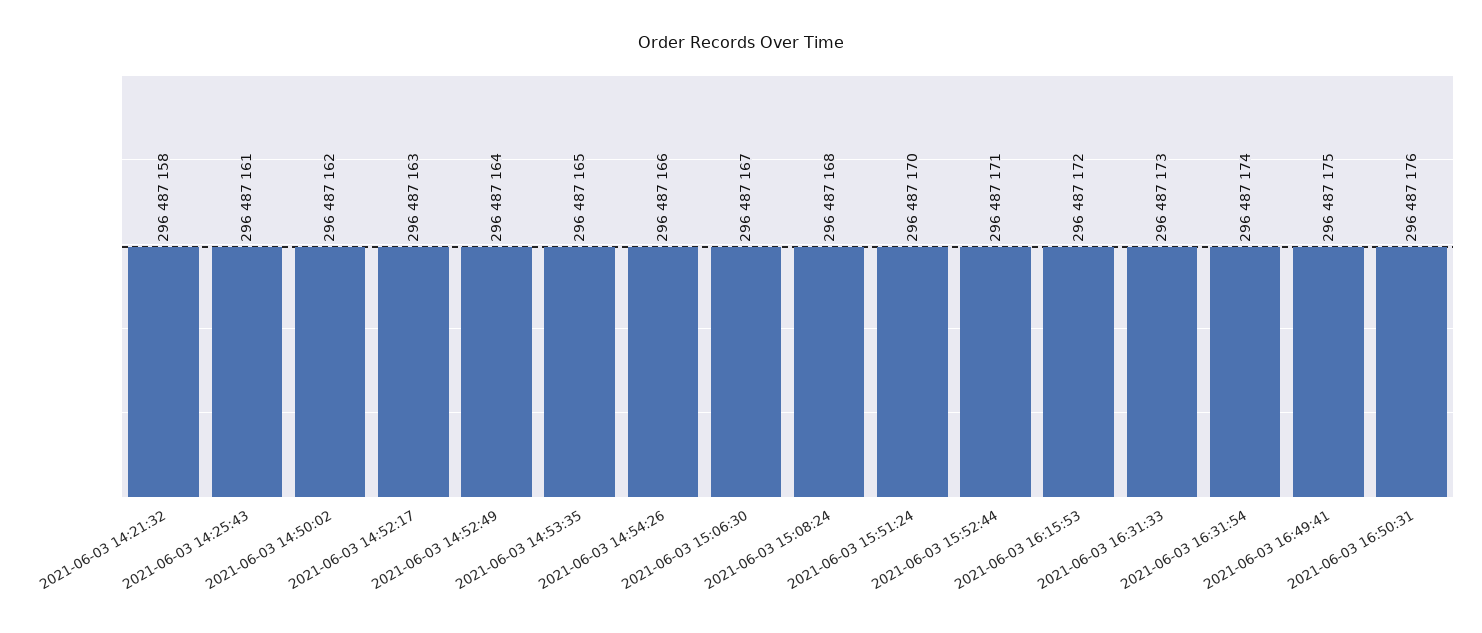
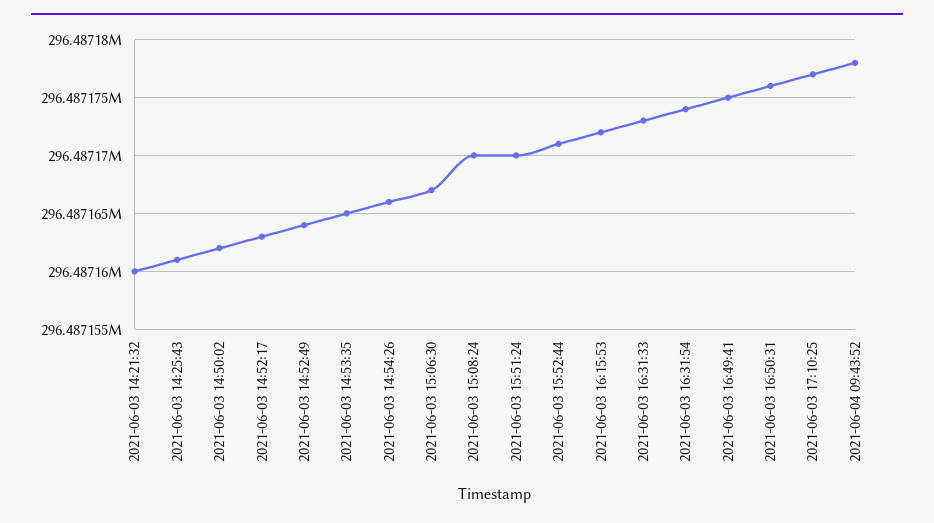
2021-06-03 14:21:32: 296487158 -> 296487160
2021-06-03 15:08:24: 296487168 -> 296487170
2021-06-03 17:10:25: none -> 296487177
2021-06-04 09:43:52: none -> 296487178

